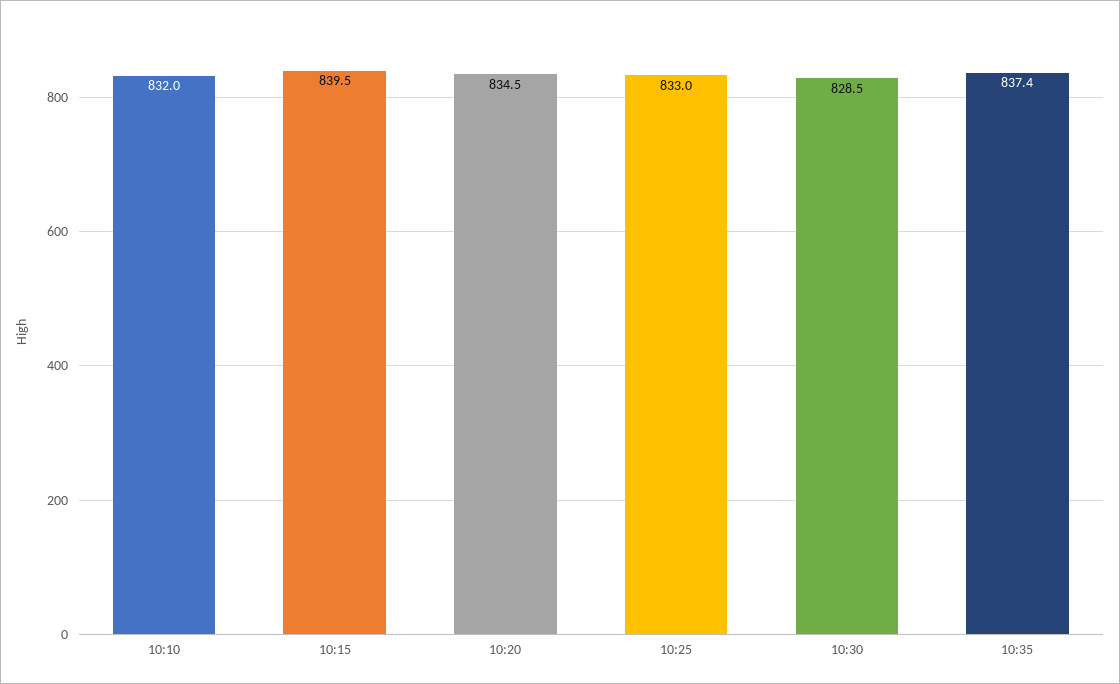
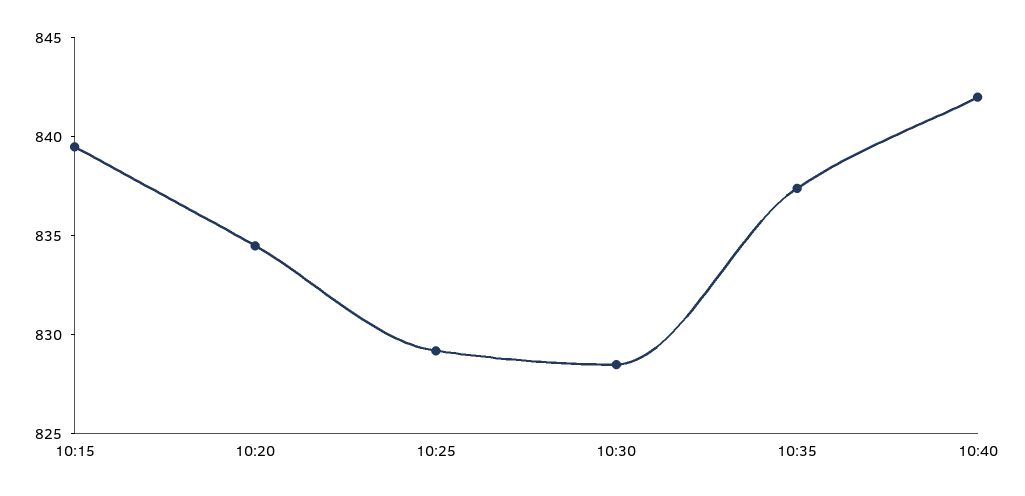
10:10: 832 -> none
10:25: 833 -> 829
10:40: none -> 842

